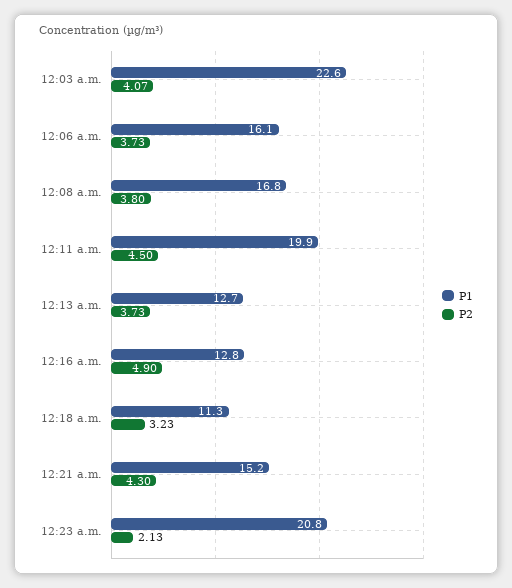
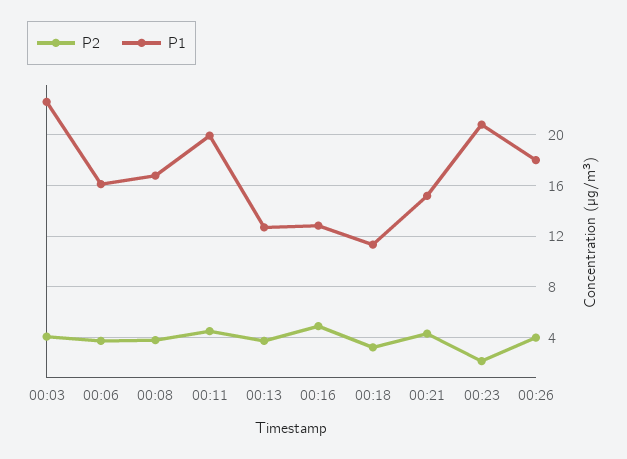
P2, 00:26: none -> 4
P1, 00:26: none -> 18

